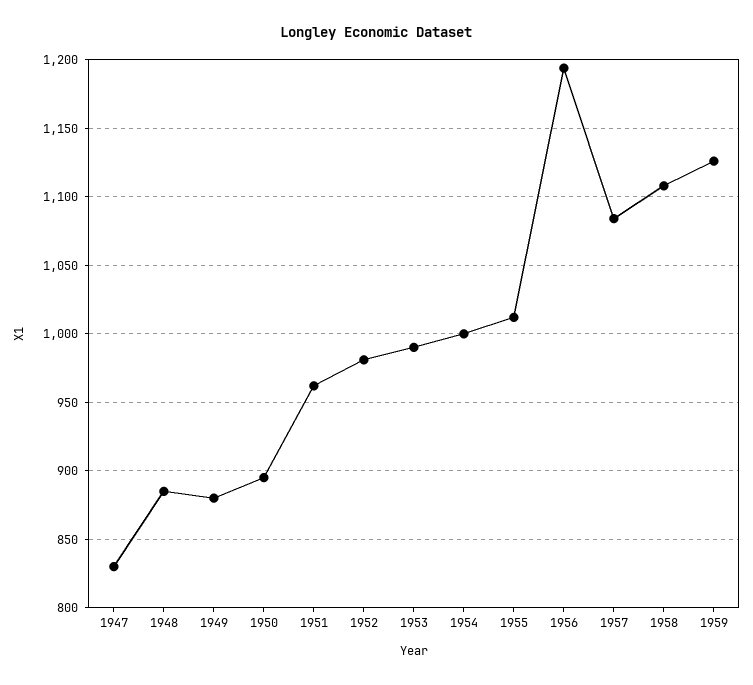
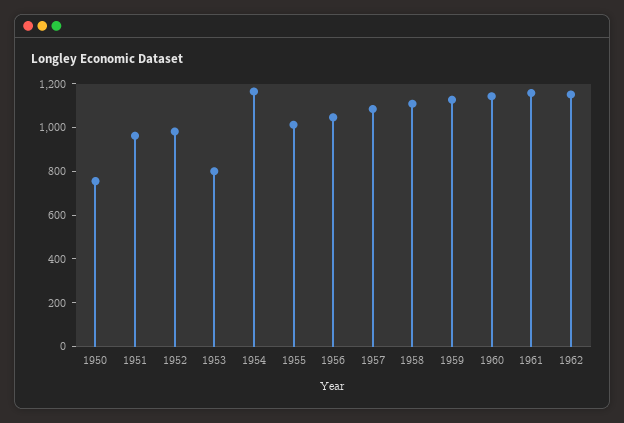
1947: 830 -> none
1948: 885 -> none
1949: 880 -> none
1950: 895 -> 750
1953: 990 -> 800
1954: 1000 -> 1150
1956: 1195 -> 1050
1960: none -> 1150
1961: none -> 1150
1962: none -> 1150

